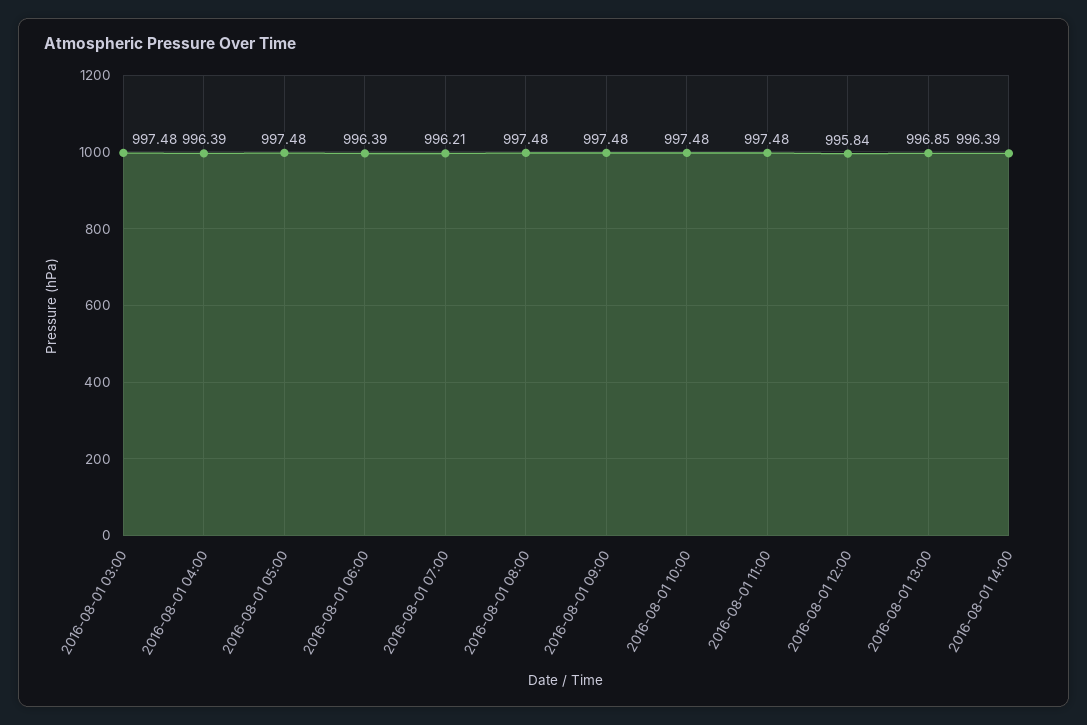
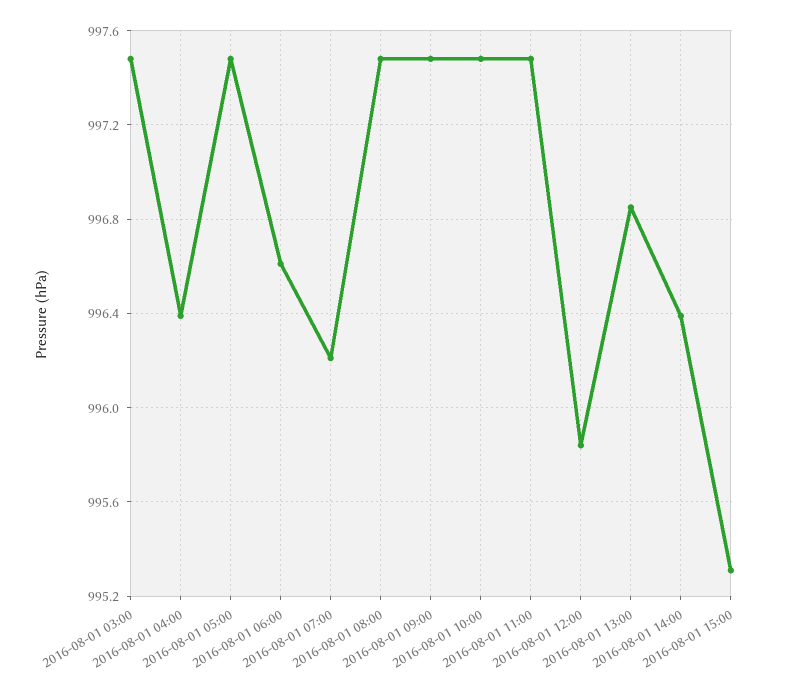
2016-08-01 06:00: 996.39 -> 996.6
2016-08-01 15:00: none -> 995.3

